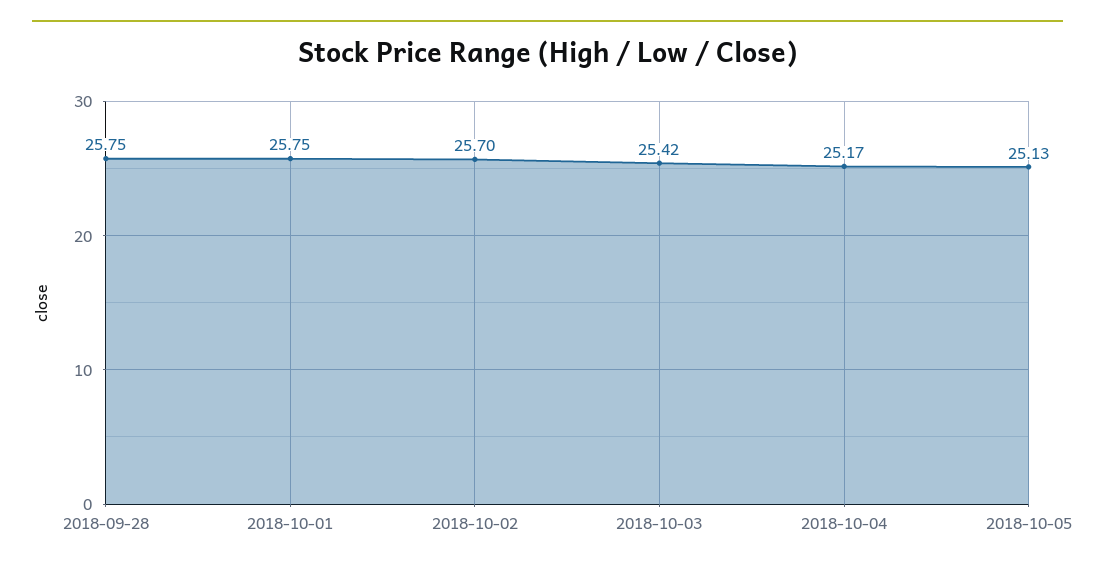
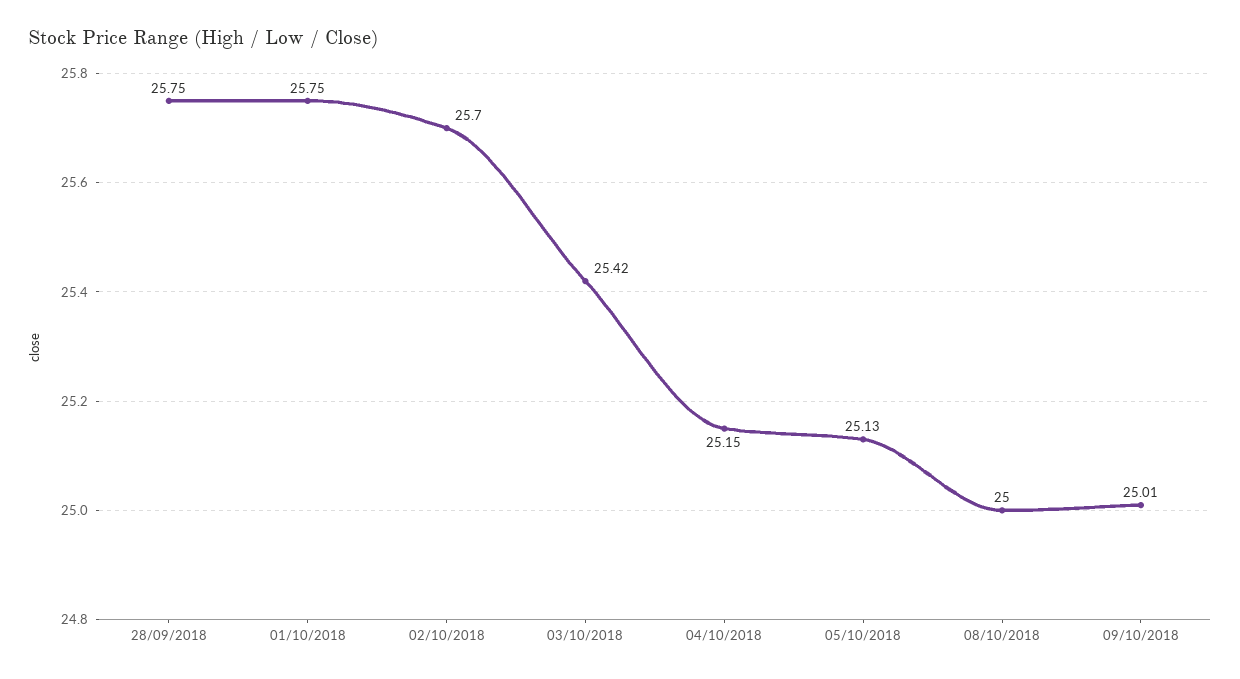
2018-10-04: 25.17 -> 25.15
08/10/2018: none -> 25
09/10/2018: none -> 25.01

